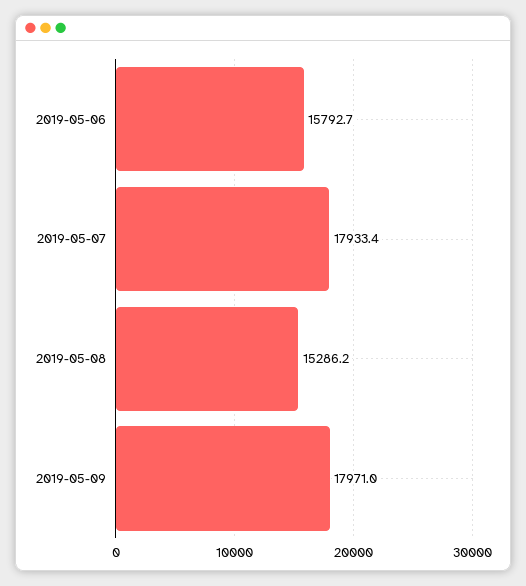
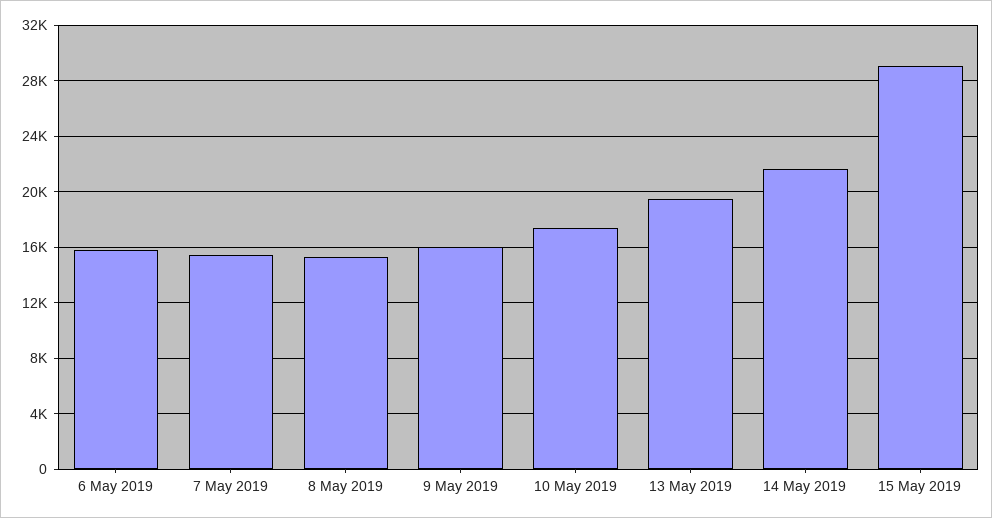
2019-05-07: 17933.4 -> 15500
2019-05-09: 17971 -> 16000
10 May 2019: none -> 17500
13 May 2019: none -> 19500
14 May 2019: none -> 21500
15 May 2019: none -> 29000

